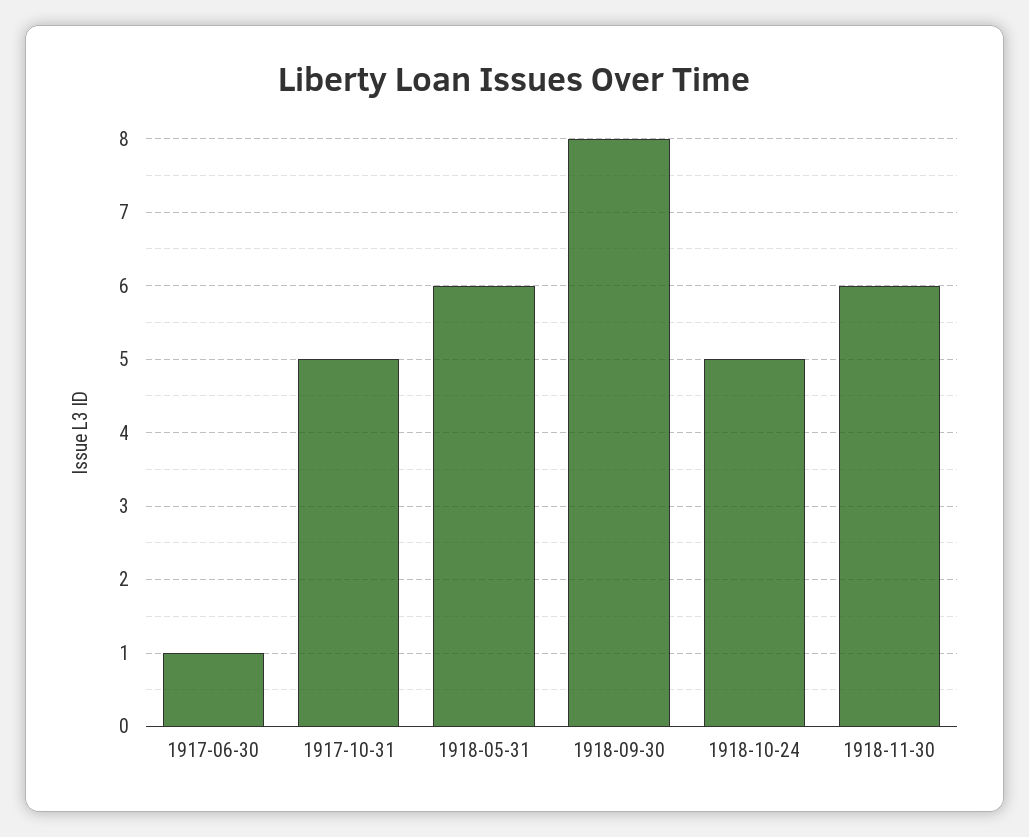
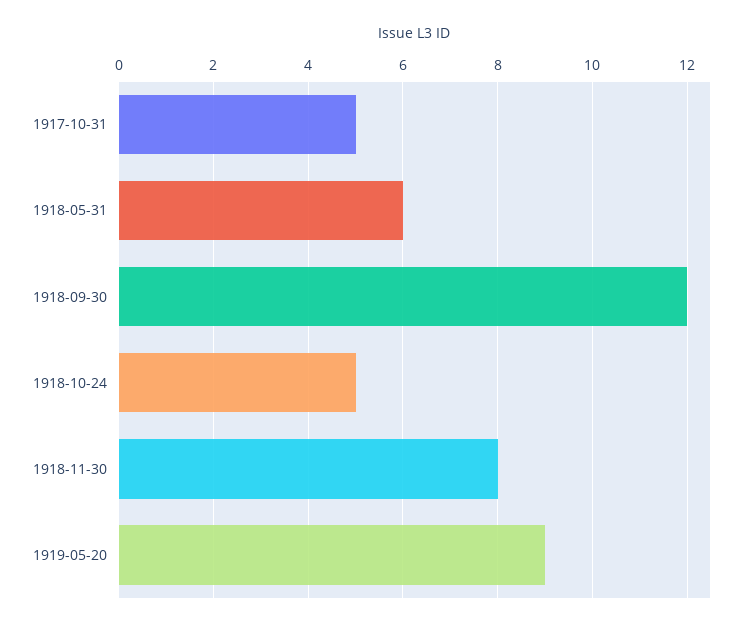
1917-06-30: 1 -> none
1918-09-30: 8 -> 12
1918-11-30: 6 -> 8
1919-05-20: none -> 9

